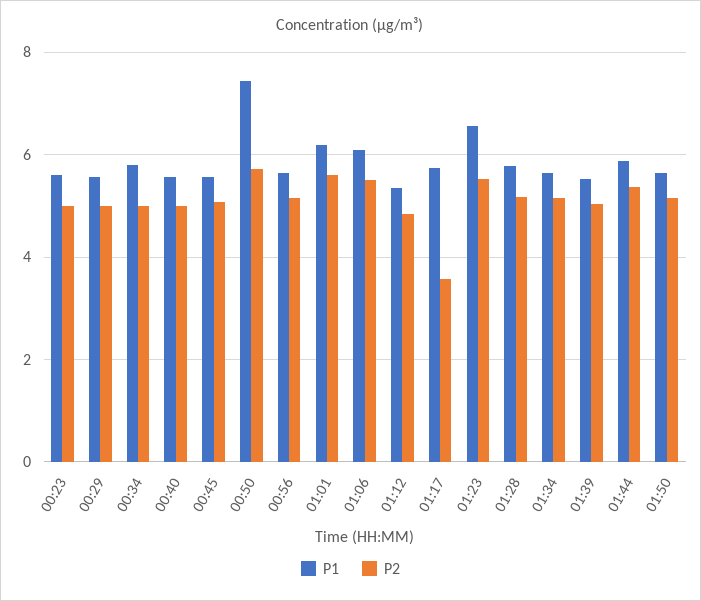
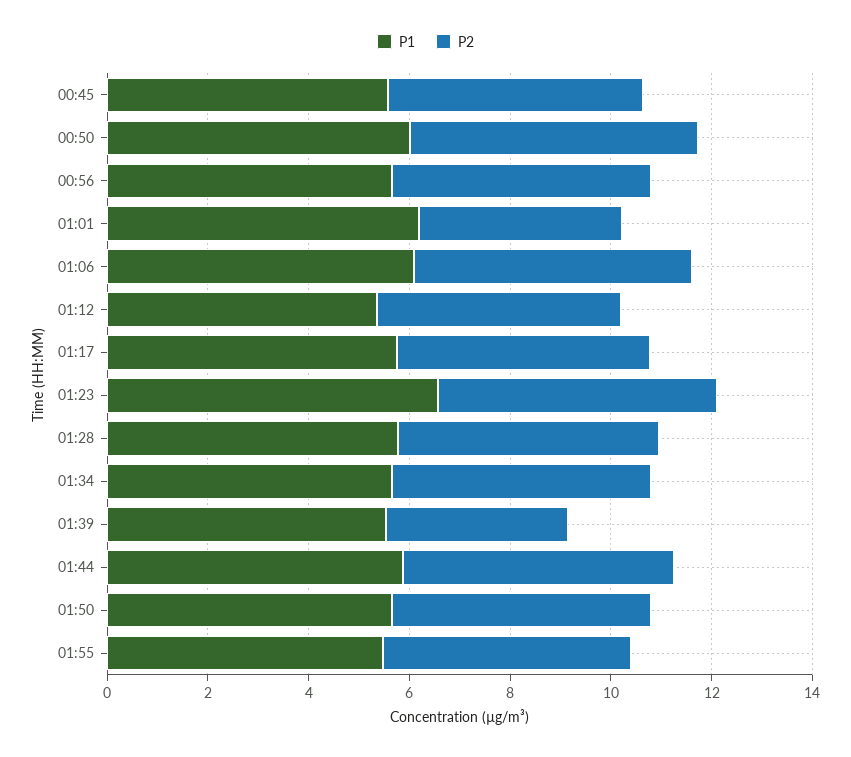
P1, 00:23: 5.6 -> none
P2, 00:23: 5 -> none
P1, 00:29: 5.6 -> none
P2, 00:29: 5 -> none
P1, 00:34: 5.8 -> none
P2, 00:34: 5 -> none
P1, 00:40: 5.6 -> none
P2, 00:40: 5 -> none
P1, 00:50: 7.4 -> 6
P2, 01:01: 5.6 -> 4
P2, 01:17: 3.6 -> 5
P2, 01:39: 5 -> 3.5
P1, 01:55: none -> 5.5
P2, 01:55: none -> 5

